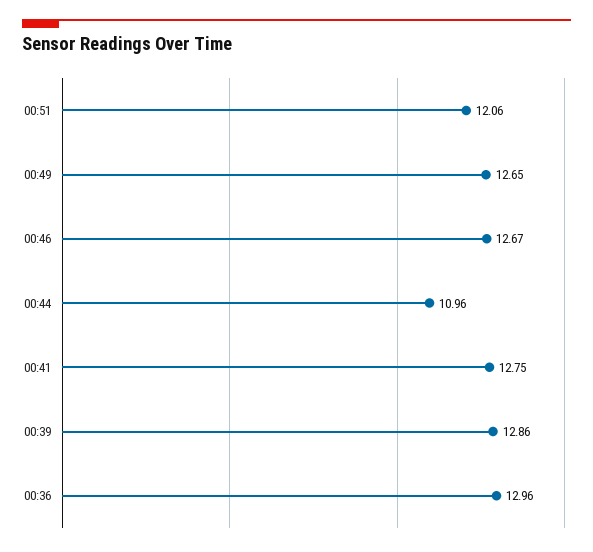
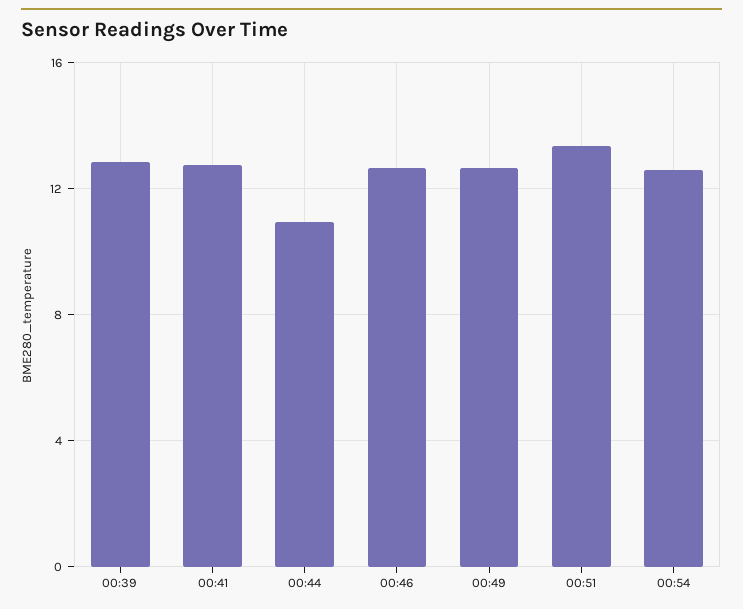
00:51: 12.06 -> 13.5
00:36: 12.96 -> none
00:54: none -> 12.5

